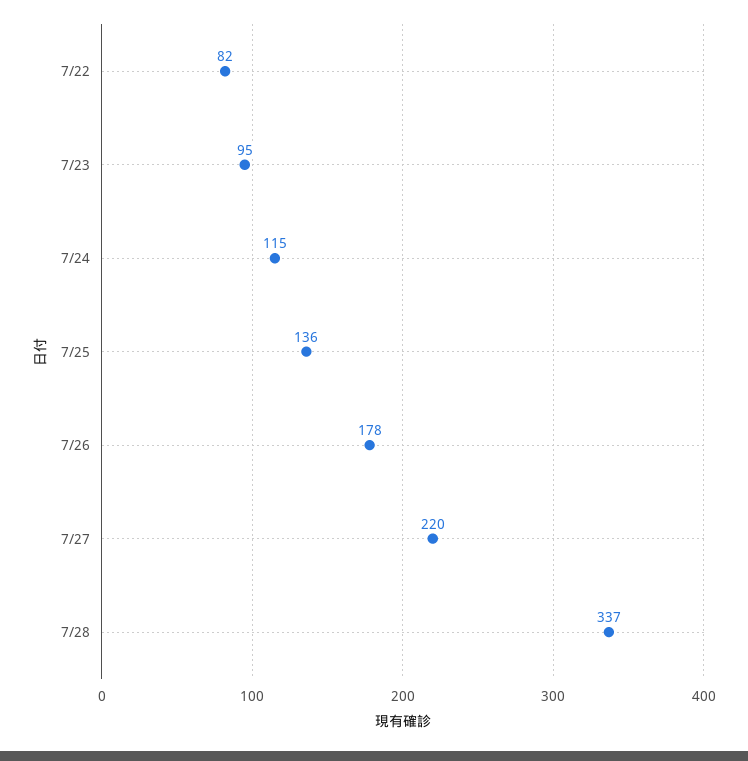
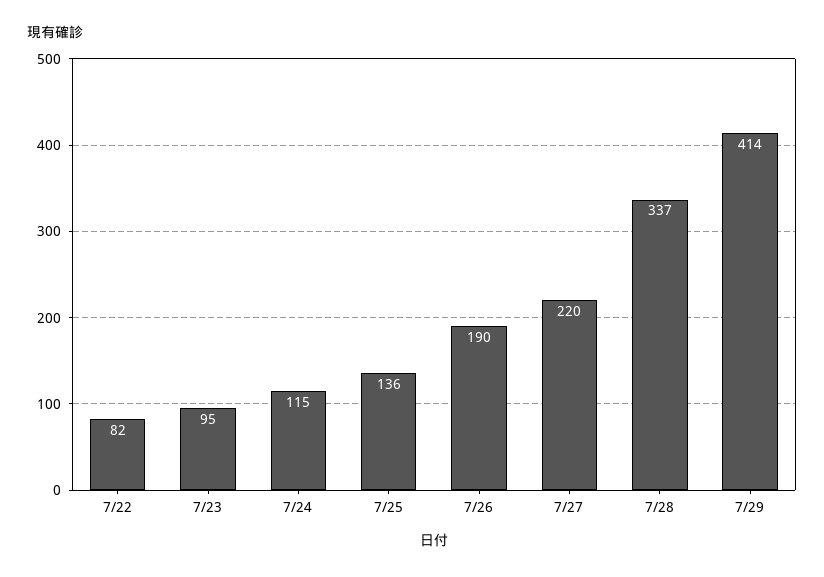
7/26: 178 -> 190
7/29: none -> 414

